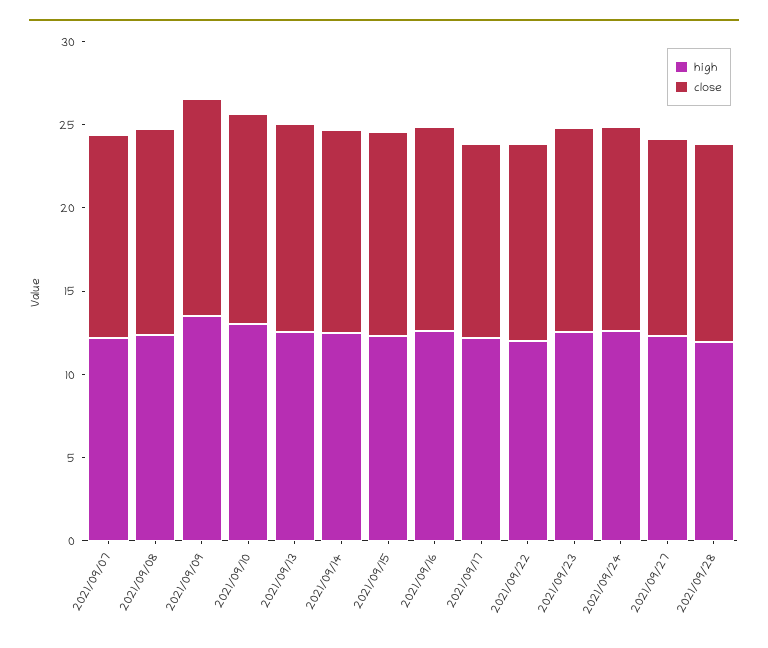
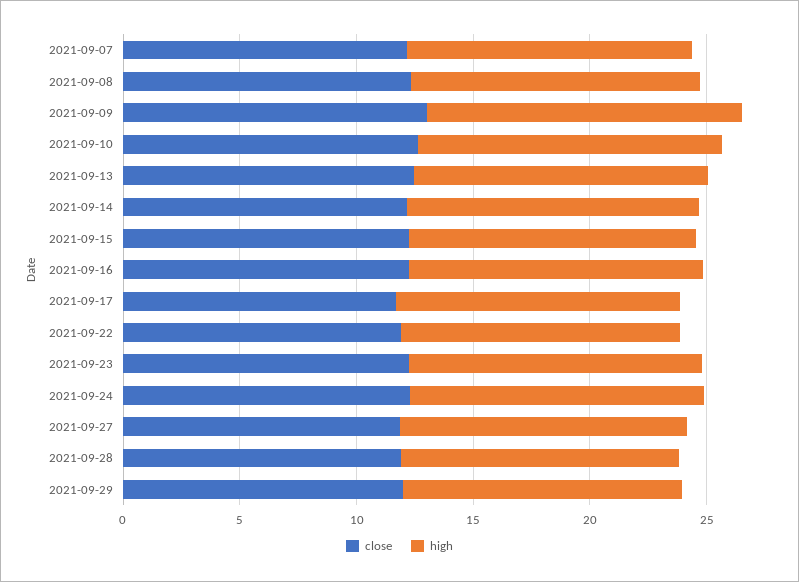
close, 2021-09-29: none -> 12
high, 2021-09-29: none -> 12

